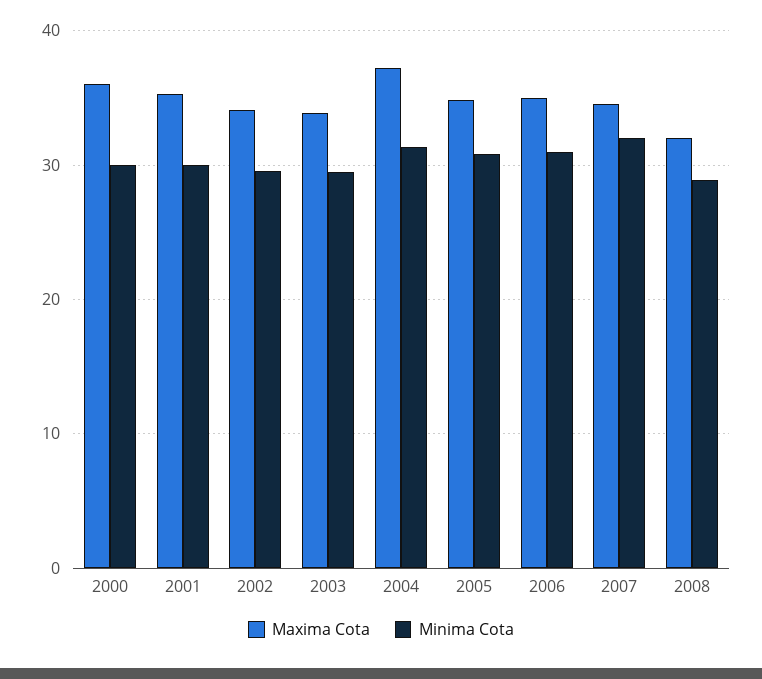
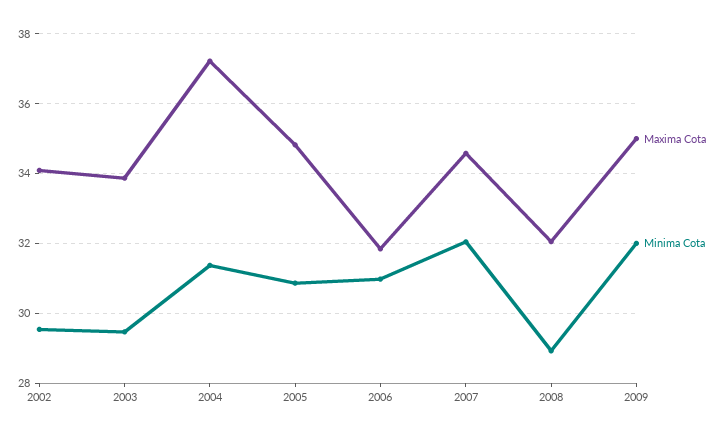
Maxima Cota, 2000: 36 -> none
Minima Cota, 2000: 30 -> none
Maxima Cota, 2001: 35 -> none
Minima Cota, 2001: 30 -> none
Maxima Cota, 2006: 35 -> 31.8
Maxima Cota, 2009: none -> 35
Minima Cota, 2009: none -> 32

